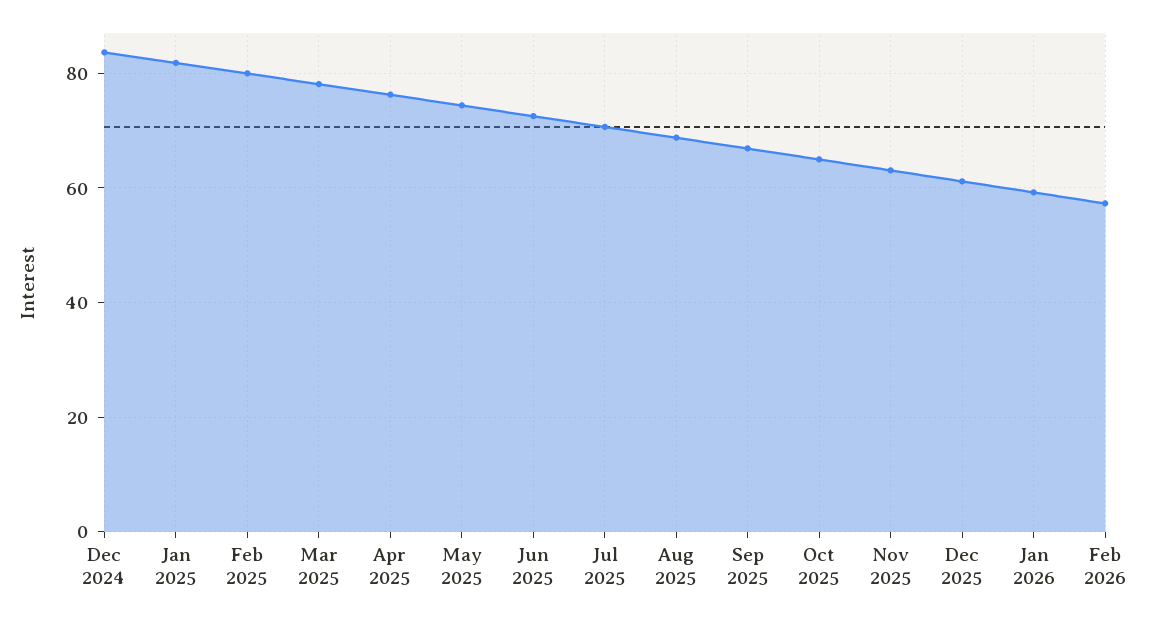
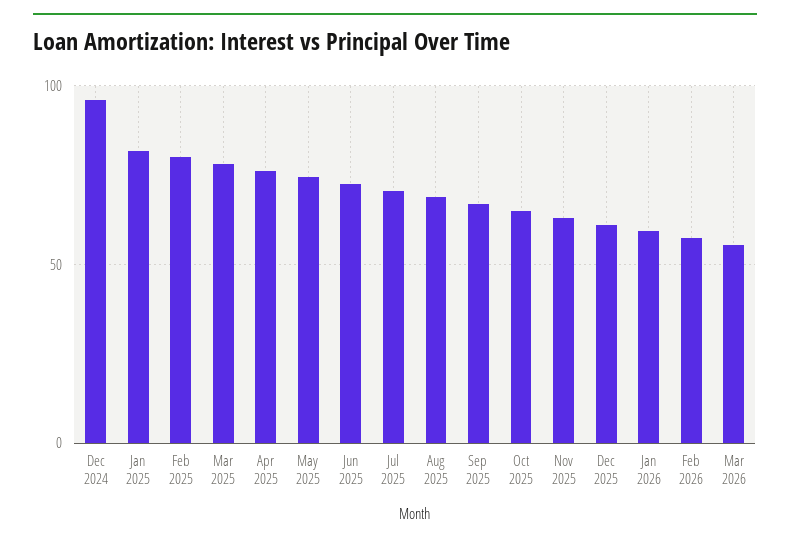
Dec 2024: 84 -> 95
Mar 2026: none -> 55

